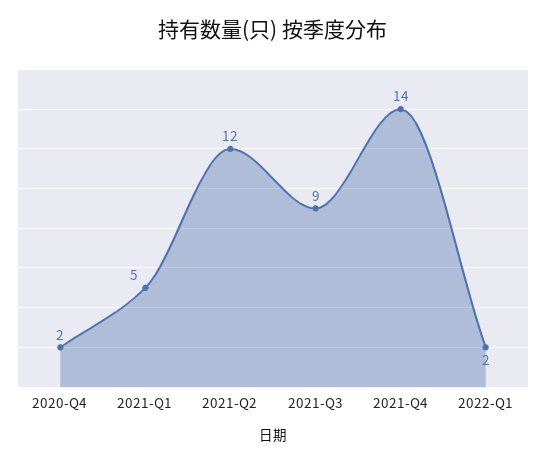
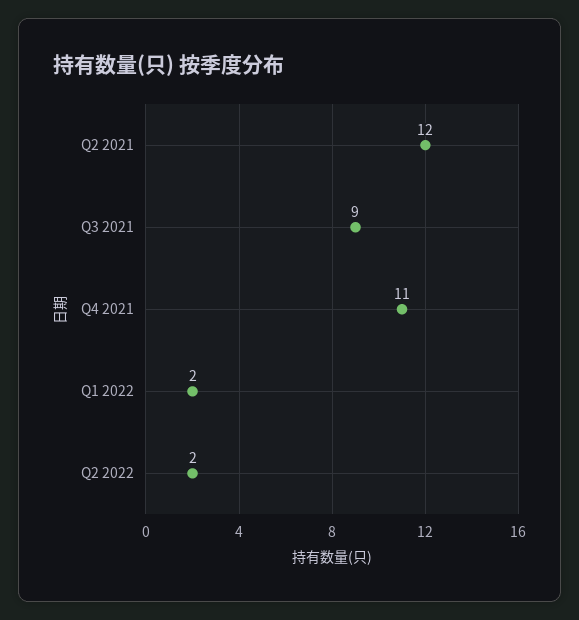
2020-Q4: 2 -> none
2021-Q1: 5 -> none
2021-Q4: 14 -> 11
Q2 2022: none -> 2

